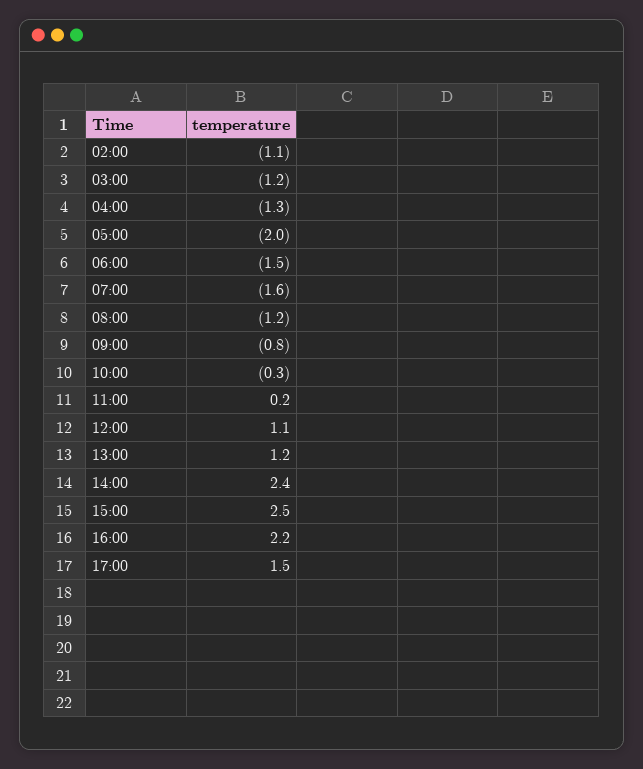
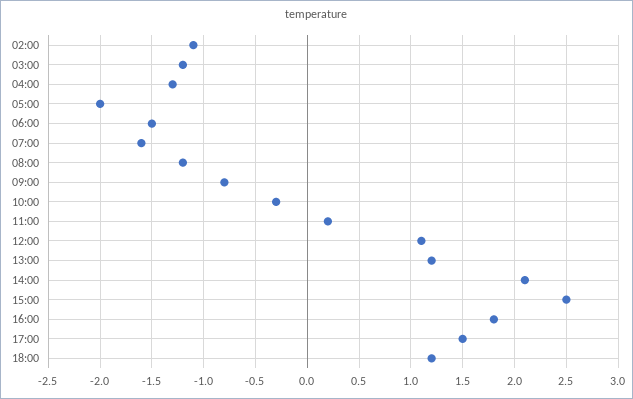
14:00: 2.4 -> 2.1
16:00: 2.2 -> 1.8
18:00: none -> 1.2

